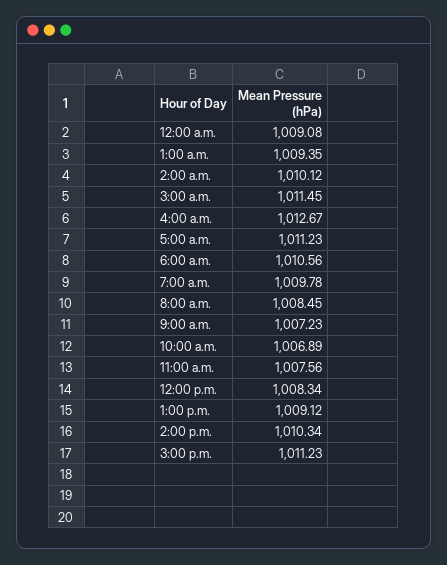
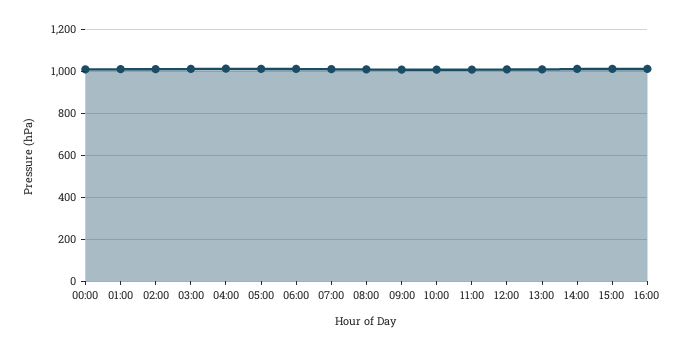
16:00: none -> 1000

